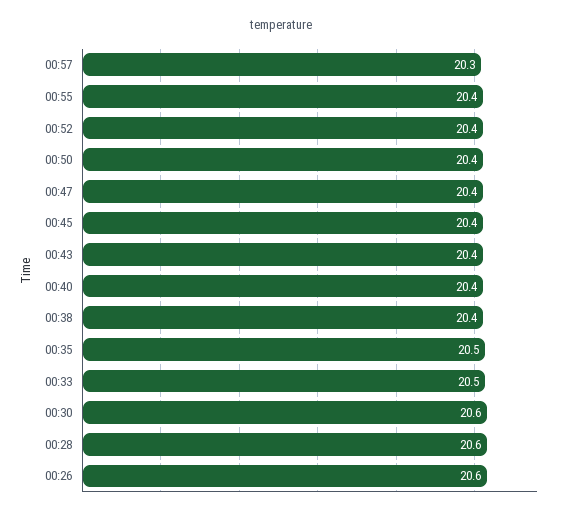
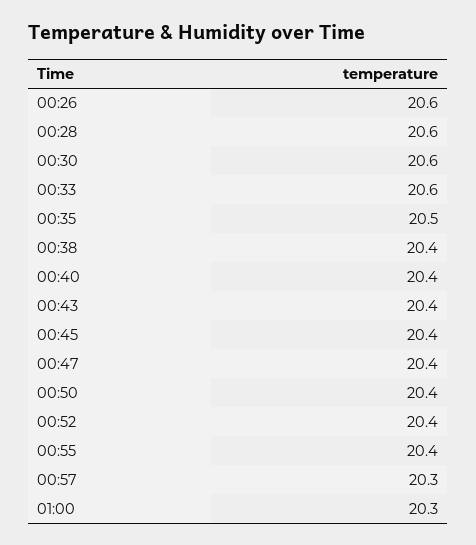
00:33: 20.5 -> 20.6
01:00: none -> 20.3

